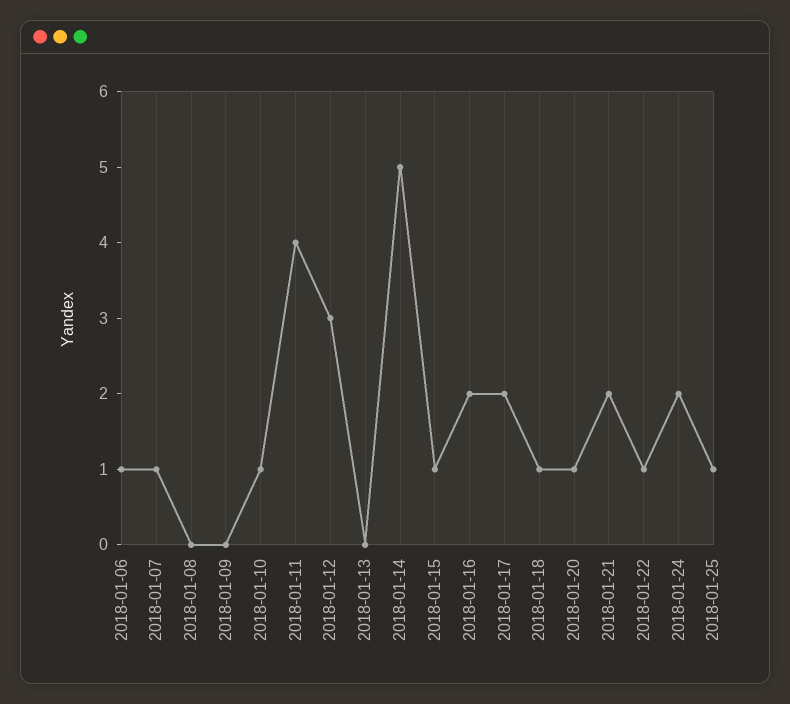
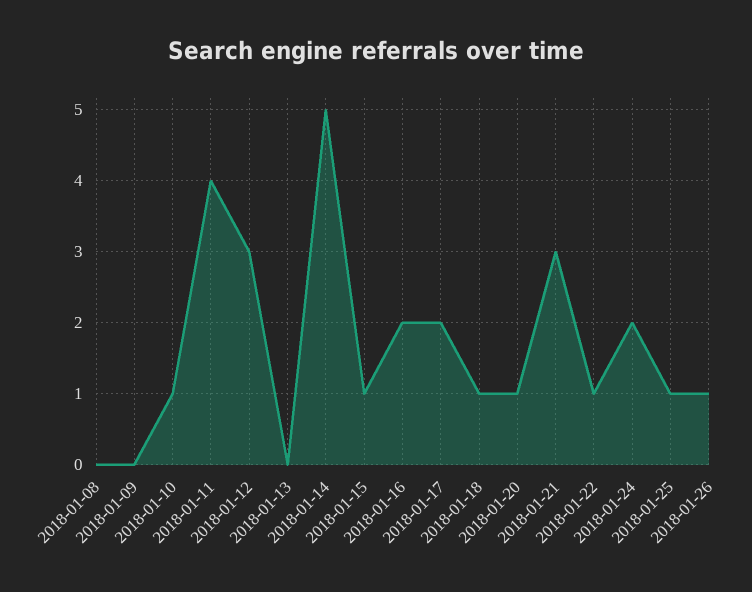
2018-01-06: 1 -> none
2018-01-07: 1 -> none
2018-01-21: 2 -> 3
2018-01-26: none -> 1

